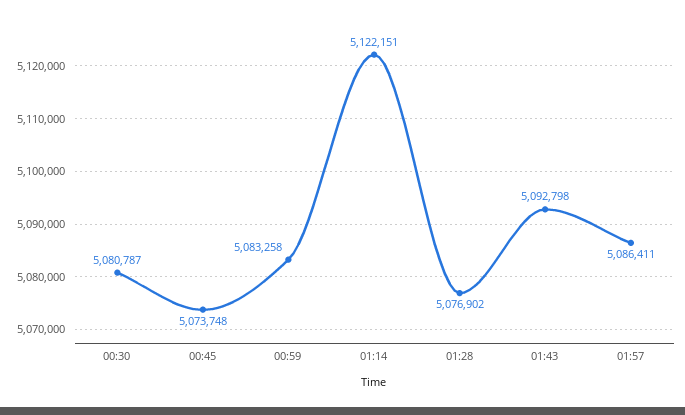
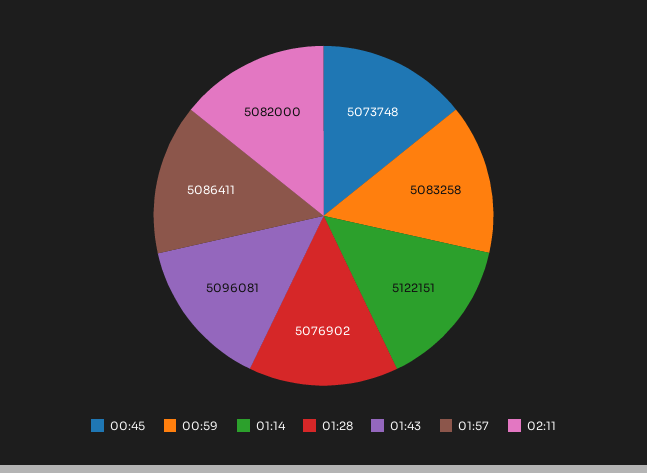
00:30: 5080787 -> none
01:43: 5092798 -> 5096081
02:11: none -> 5082000

